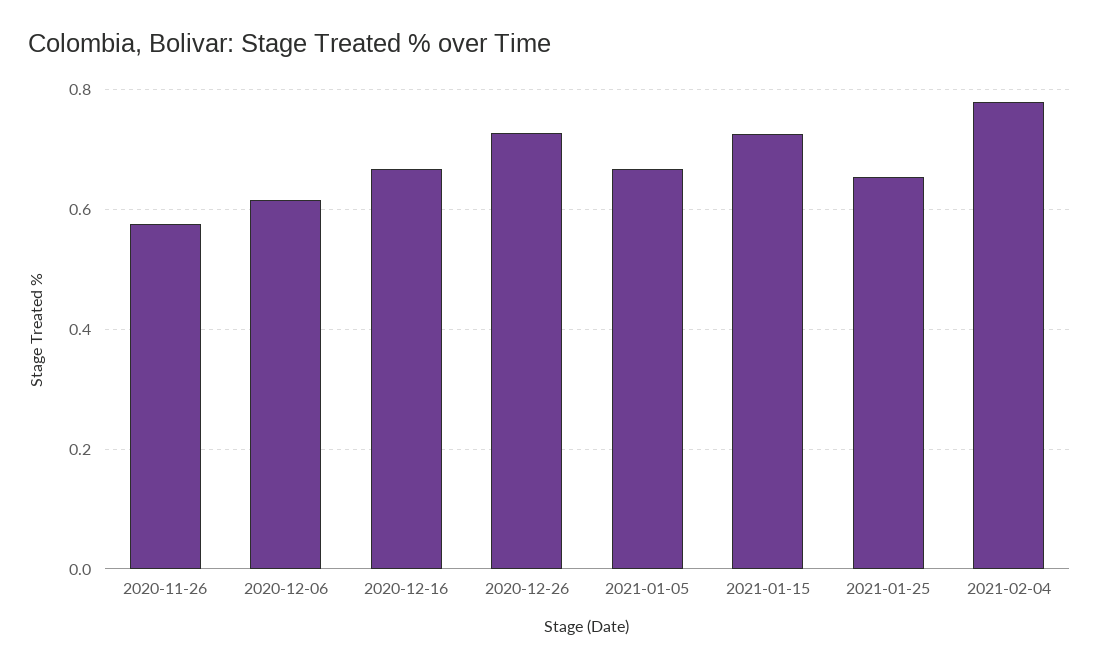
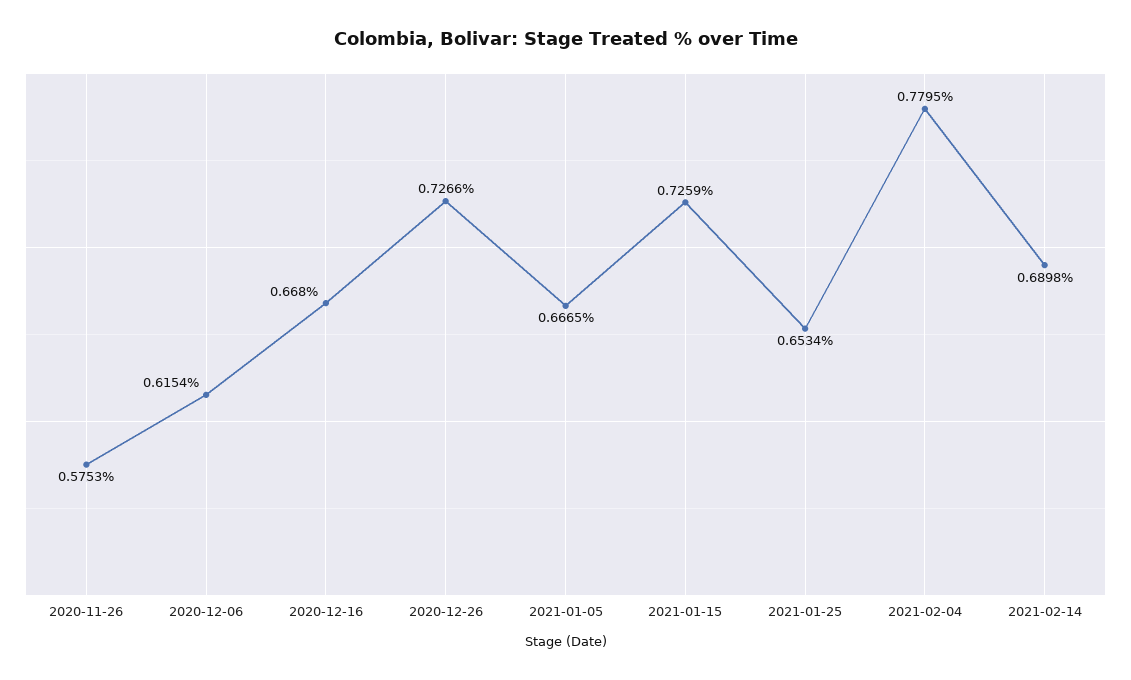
2021-02-14: none -> 0.6898

